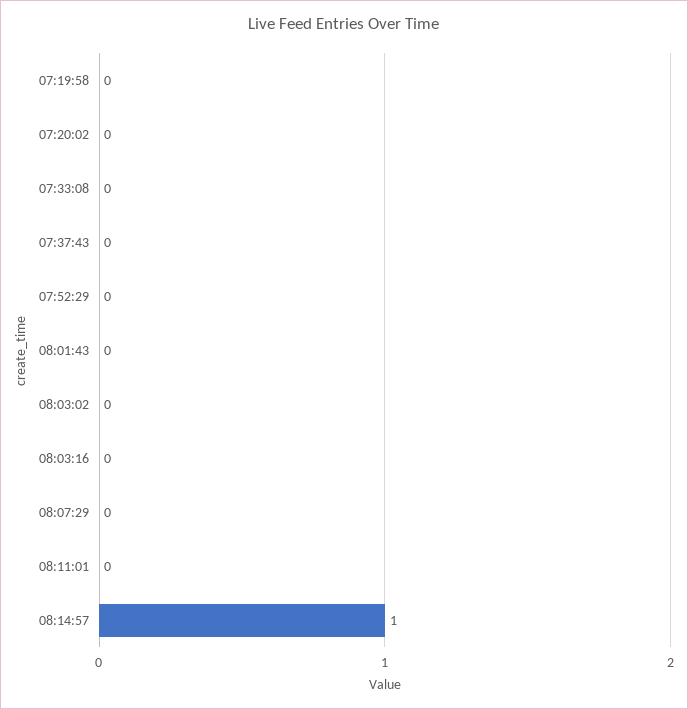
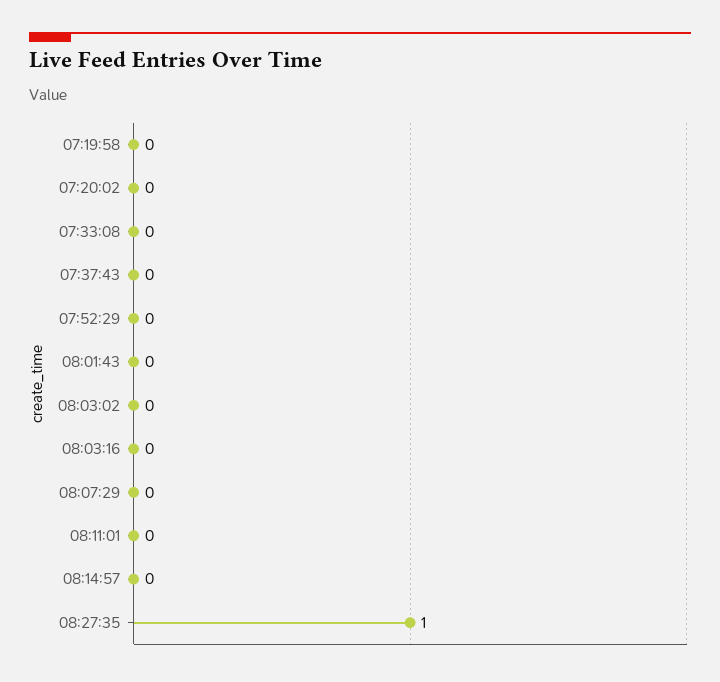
08:14:57: 1 -> 0
08:27:35: none -> 1

